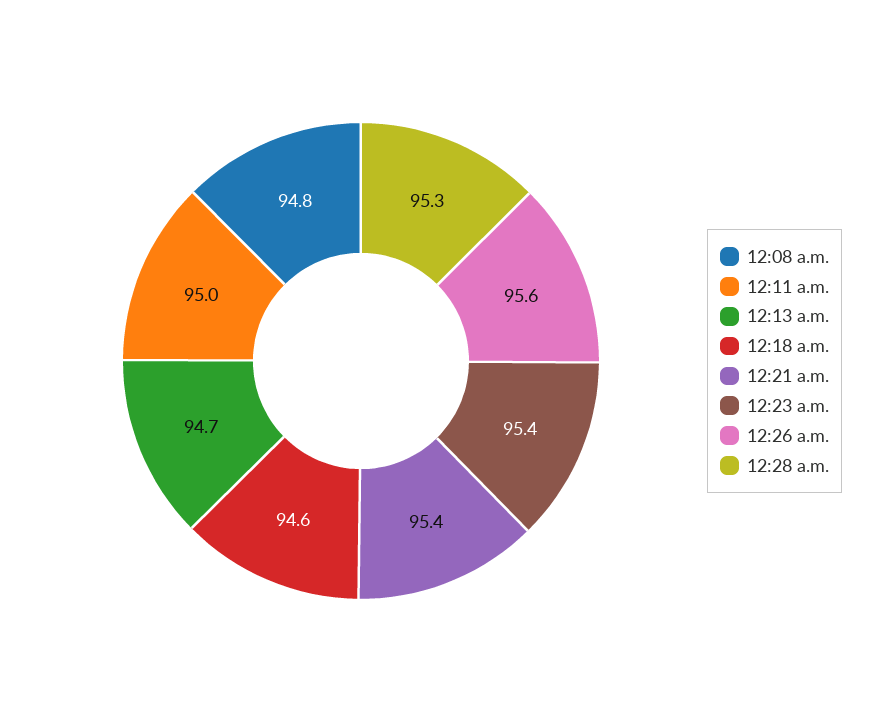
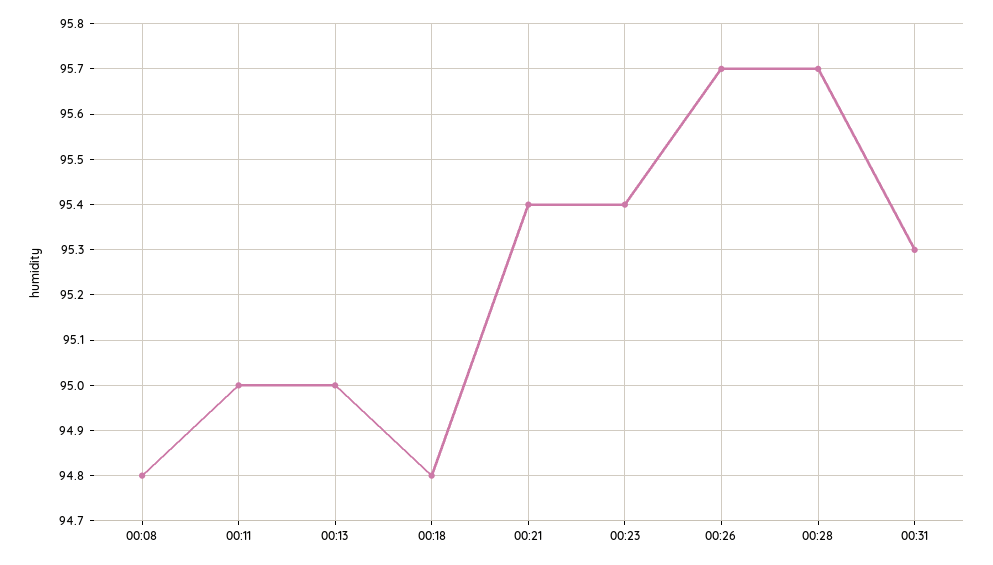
12:13 a.m.: 94.7 -> 95
12:18 a.m.: 94.6 -> 94.8
12:26 a.m.: 95.6 -> 95.7
12:28 a.m.: 95.3 -> 95.7
00:31: none -> 95.3

